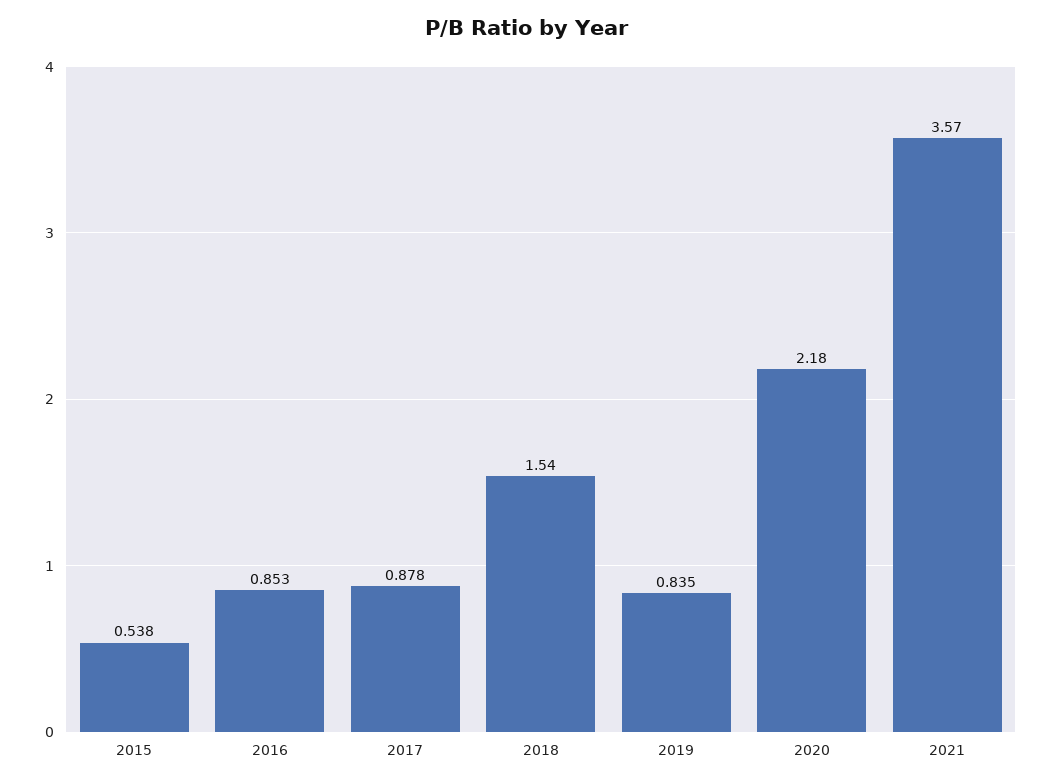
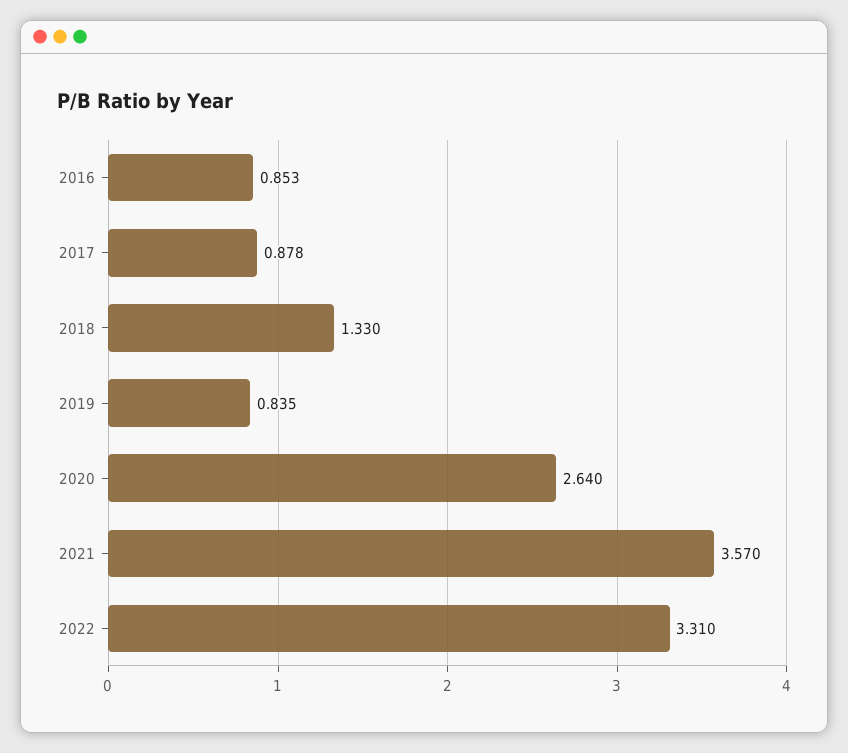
2015: 0.538 -> none
2018: 1.54 -> 1.33
2020: 2.18 -> 2.64
2022: none -> 3.31

